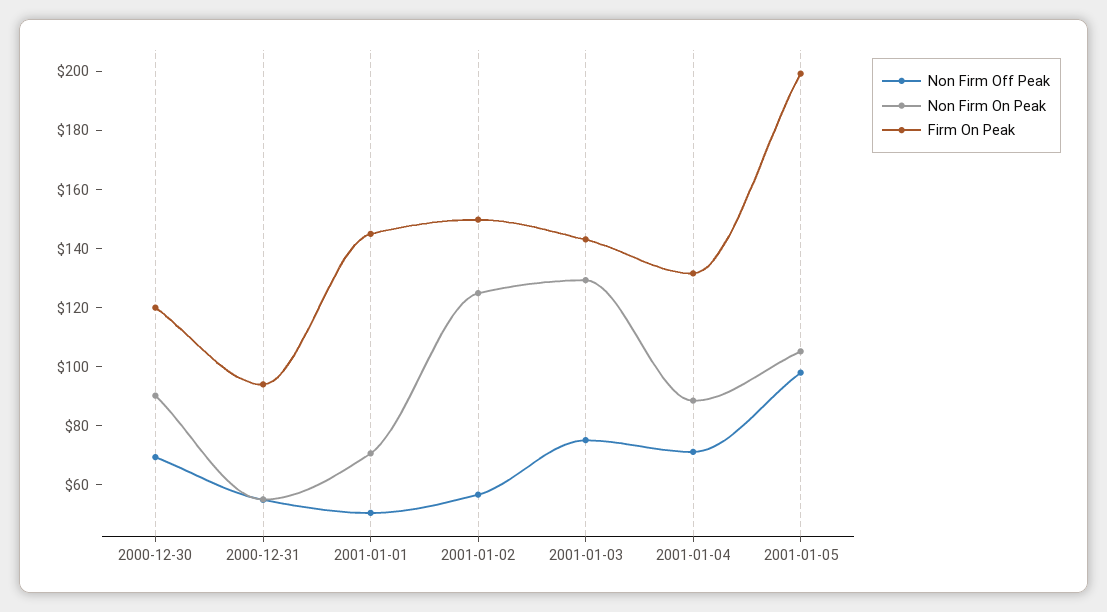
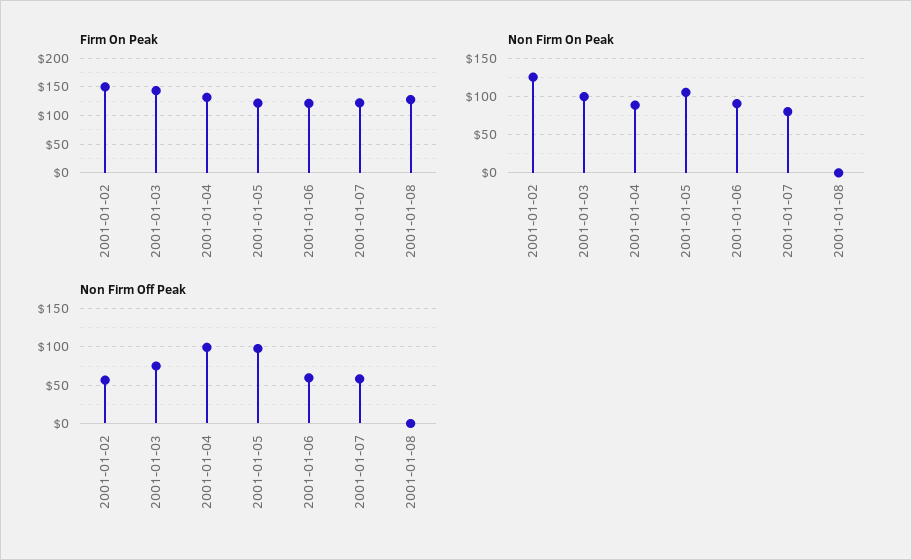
Non Firm Off Peak, 2000-12-30: 70 -> none
Non Firm On Peak, 2000-12-30: 90 -> none
Firm On Peak, 2000-12-30: 120 -> none
Non Firm Off Peak, 2000-12-31: 55 -> none
Non Firm On Peak, 2000-12-31: 55 -> none
Firm On Peak, 2000-12-31: 95 -> none
Non Firm Off Peak, 2001-01-01: 50 -> none
Non Firm On Peak, 2001-01-01: 70 -> none
Firm On Peak, 2001-01-01: 145 -> none
Non Firm On Peak, 2001-01-03: 130 -> 100
Non Firm Off Peak, 2001-01-04: 70 -> 100
Firm On Peak, 2001-01-05: 200 -> 125
Firm On Peak, 2001-01-06: none -> 125
Firm On Peak, 2001-01-07: none -> 125
Firm On Peak, 2001-01-08: none -> 125
Non Firm On Peak, 2001-01-06: none -> 90
Non Firm On Peak, 2001-01-07: none -> 80
Non Firm On Peak, 2001-01-08: none -> 0
Non Firm Off Peak, 2001-01-06: none -> 60
Non Firm Off Peak, 2001-01-07: none -> 60
Non Firm Off Peak, 2001-01-08: none -> 0

